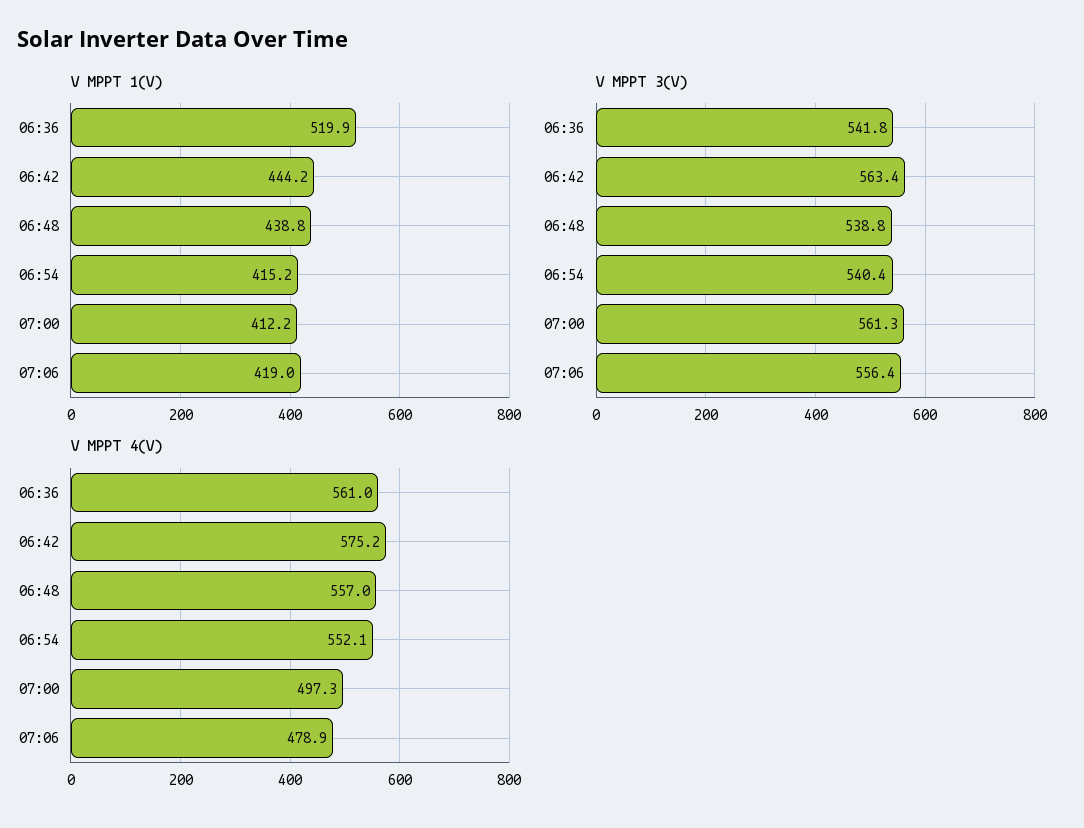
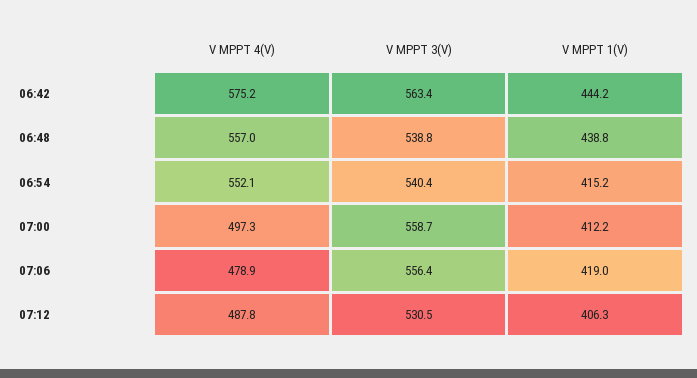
V MPPT 1(V), 06:36: 519.9 -> none
V MPPT 3(V), 06:36: 541.8 -> none
V MPPT 3(V), 07:00: 561.3 -> 558.7
V MPPT 4(V), 06:36: 561 -> none
V MPPT 4(V), 07:12: none -> 487.8
V MPPT 3(V), 07:12: none -> 530.5
V MPPT 1(V), 07:12: none -> 406.3

